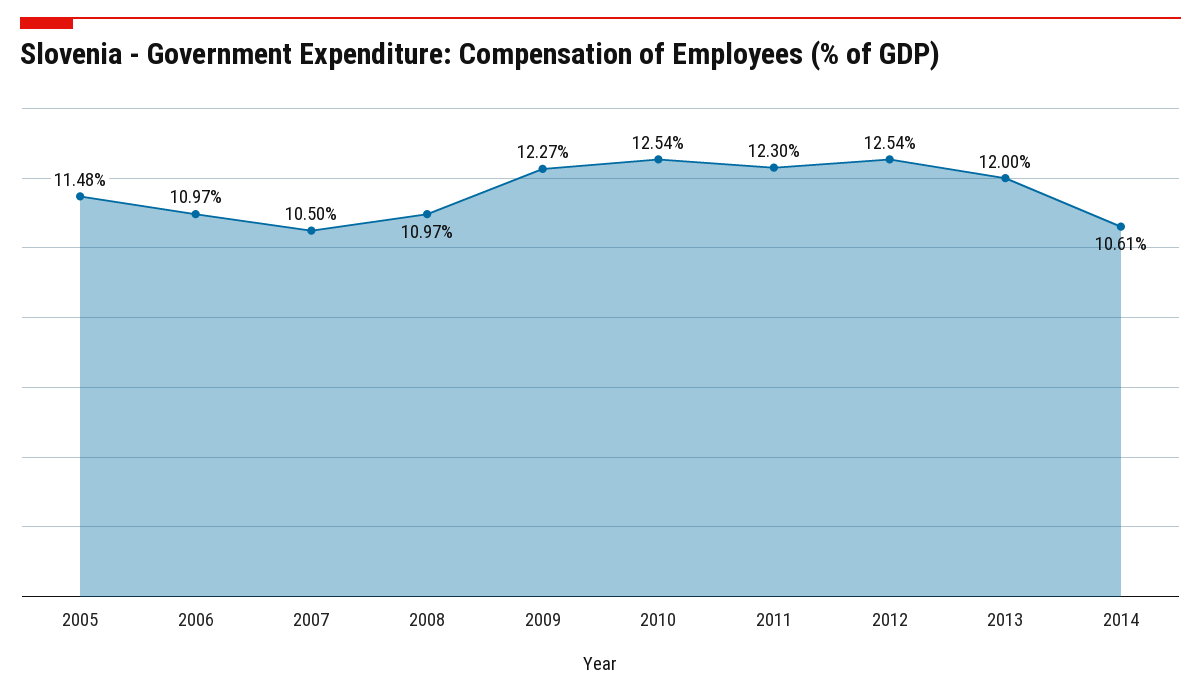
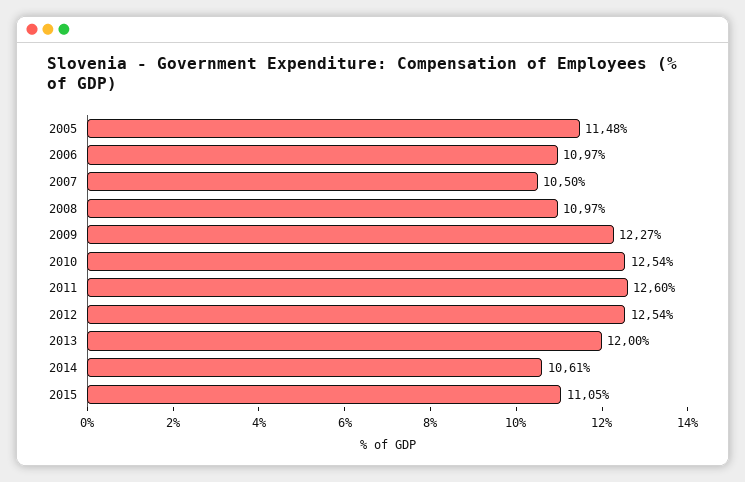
2011: 12.3 -> 12.6
2015: none -> 11.05

